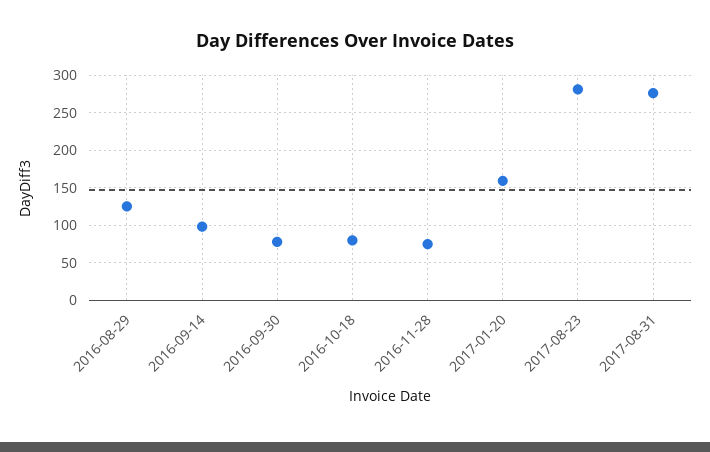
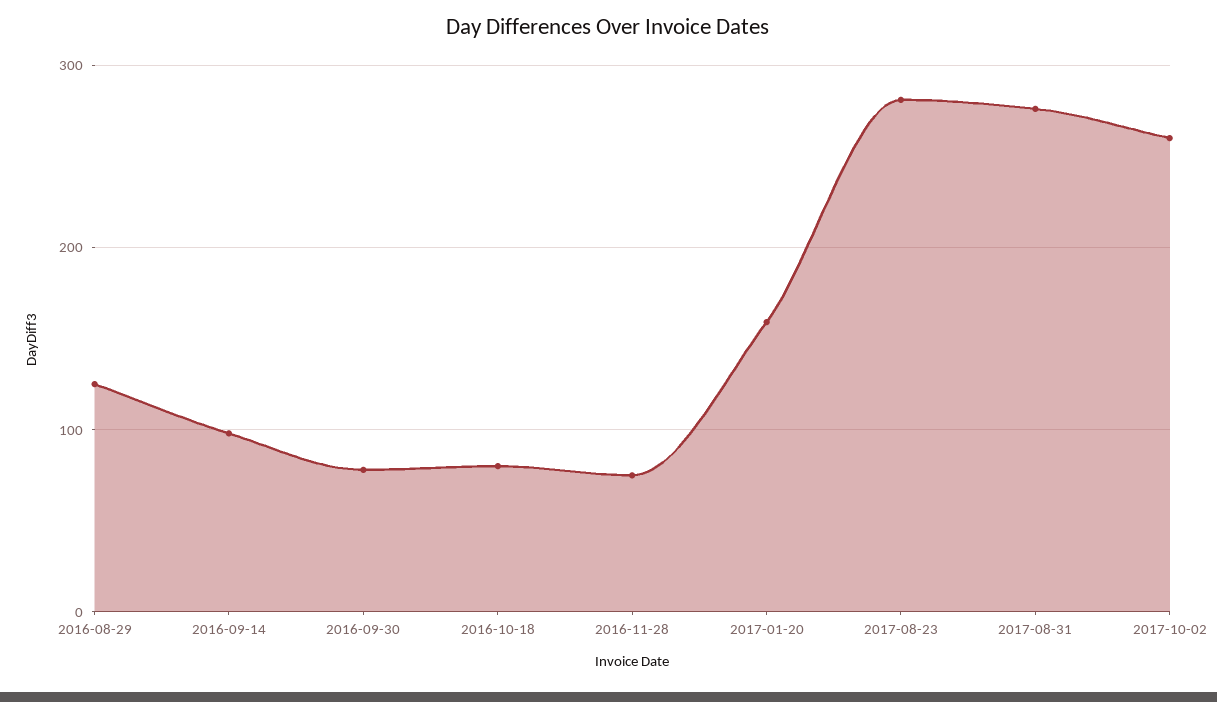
2017-10-02: none -> 260

